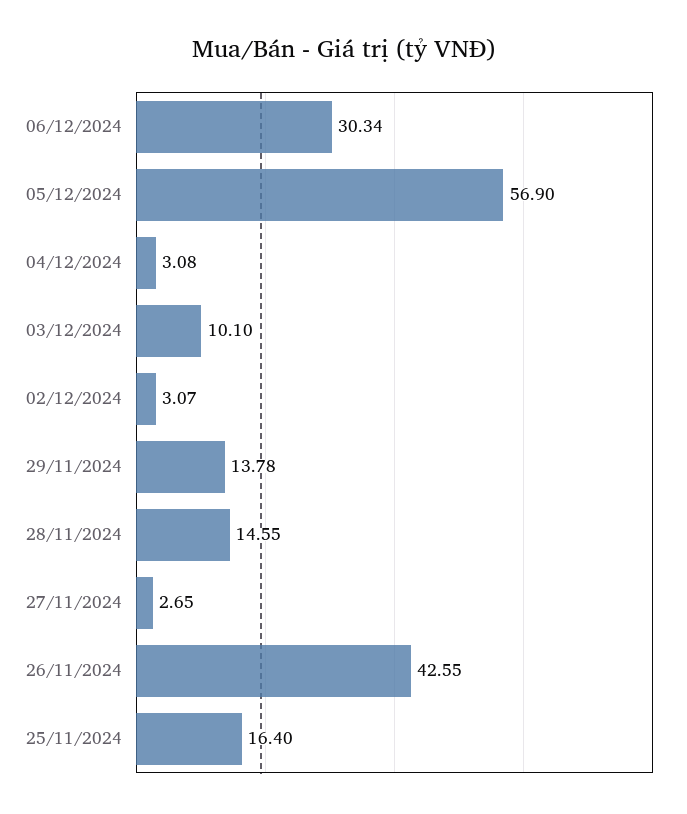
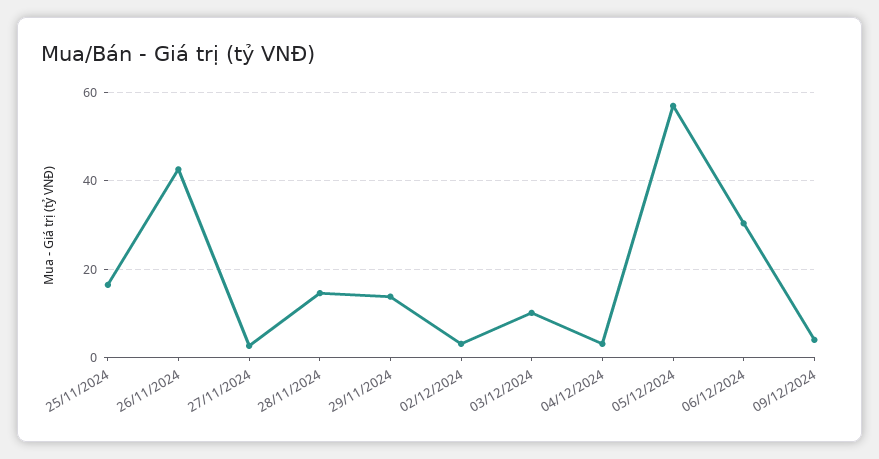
09/12/2024: none -> 4

